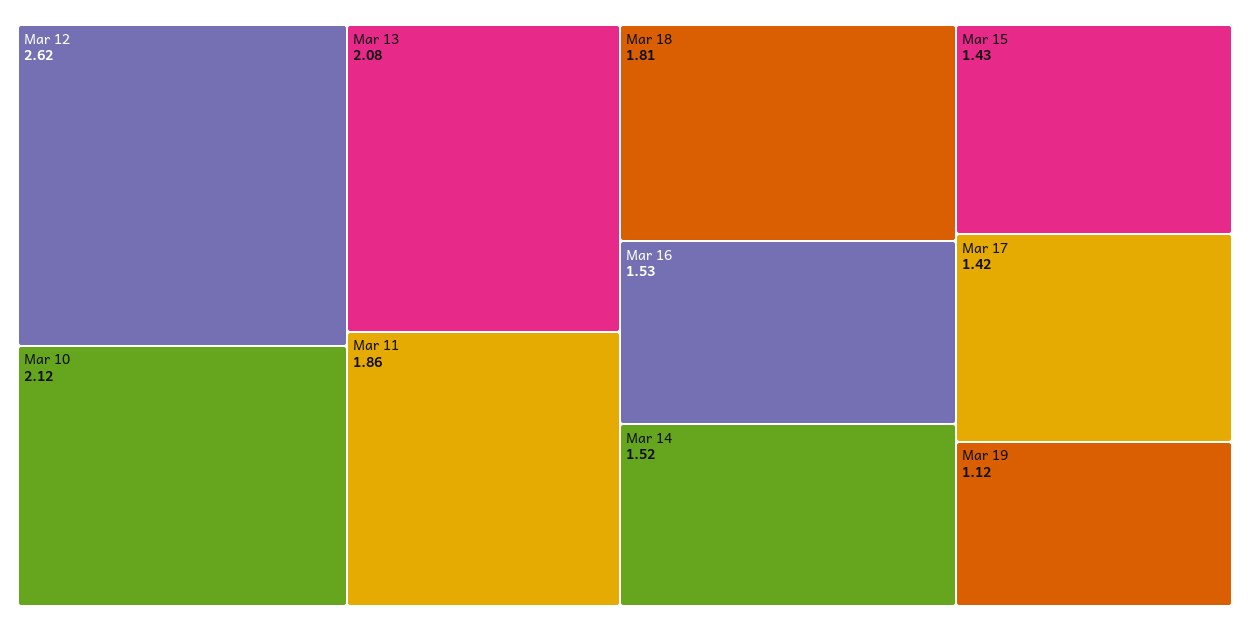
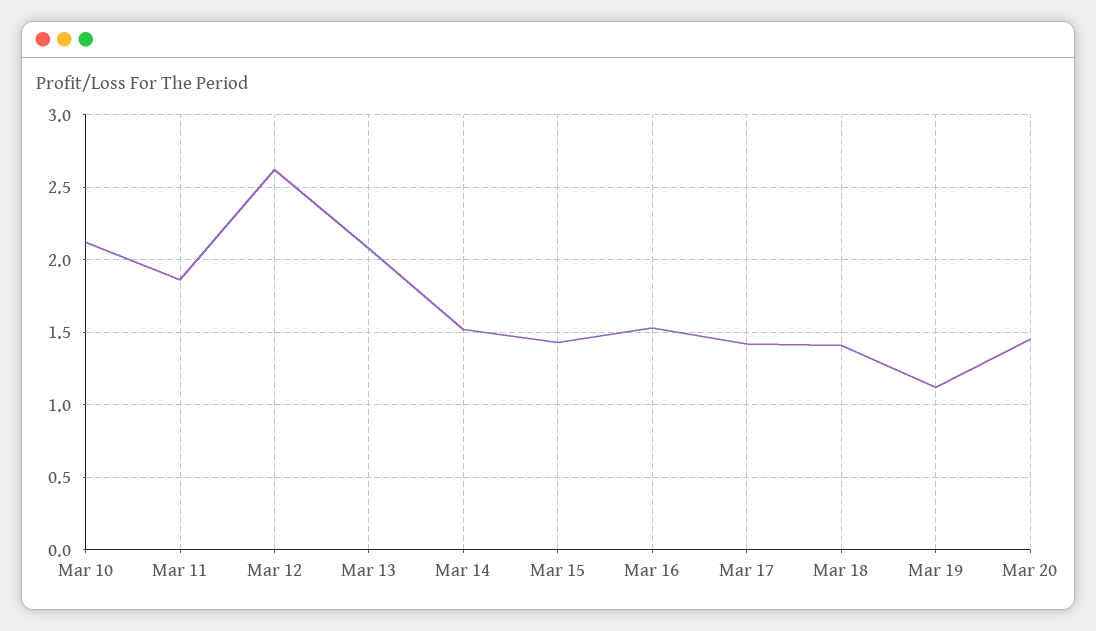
Mar 18: 1.81 -> 1.4
Mar 20: none -> 1.45

